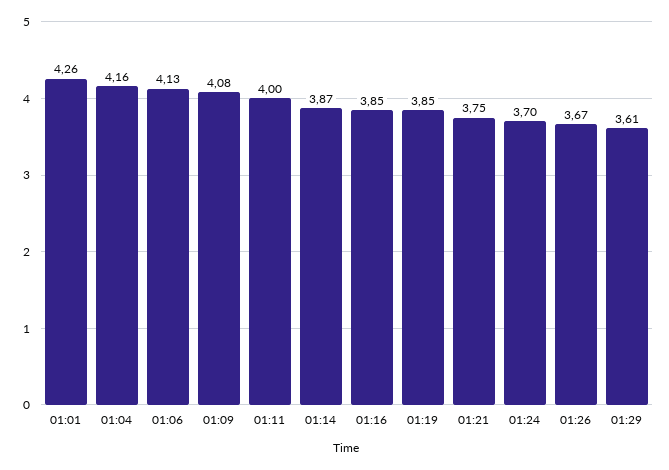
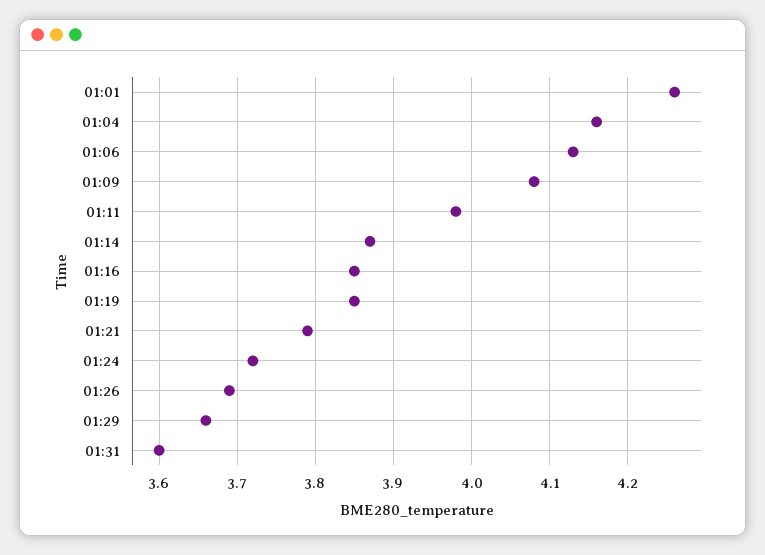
01:11: 4 -> 3.98
01:21: 3.75 -> 3.79
01:24: 3.7 -> 3.72
01:26: 3.67 -> 3.69
01:29: 3.61 -> 3.66
01:31: none -> 3.6

